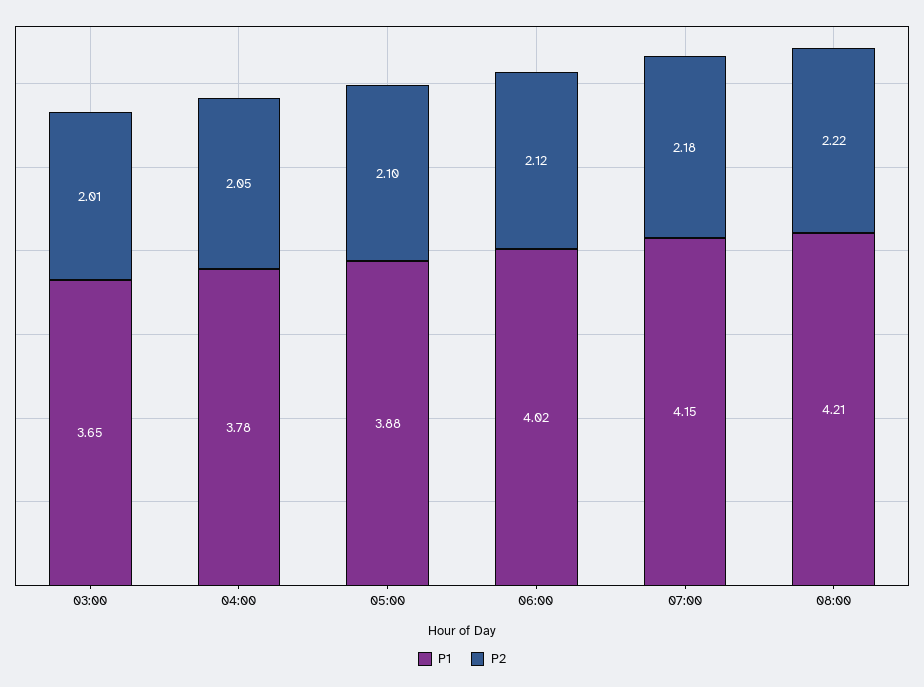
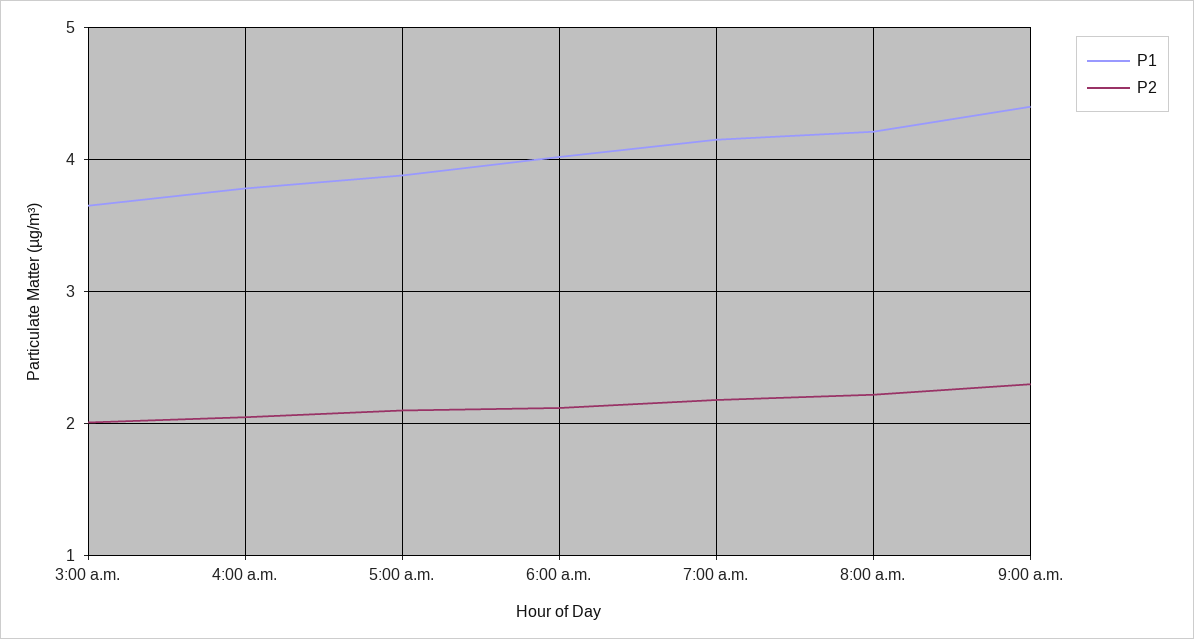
P1, 9:00 a.m.: none -> 4.4
P2, 9:00 a.m.: none -> 2.3

